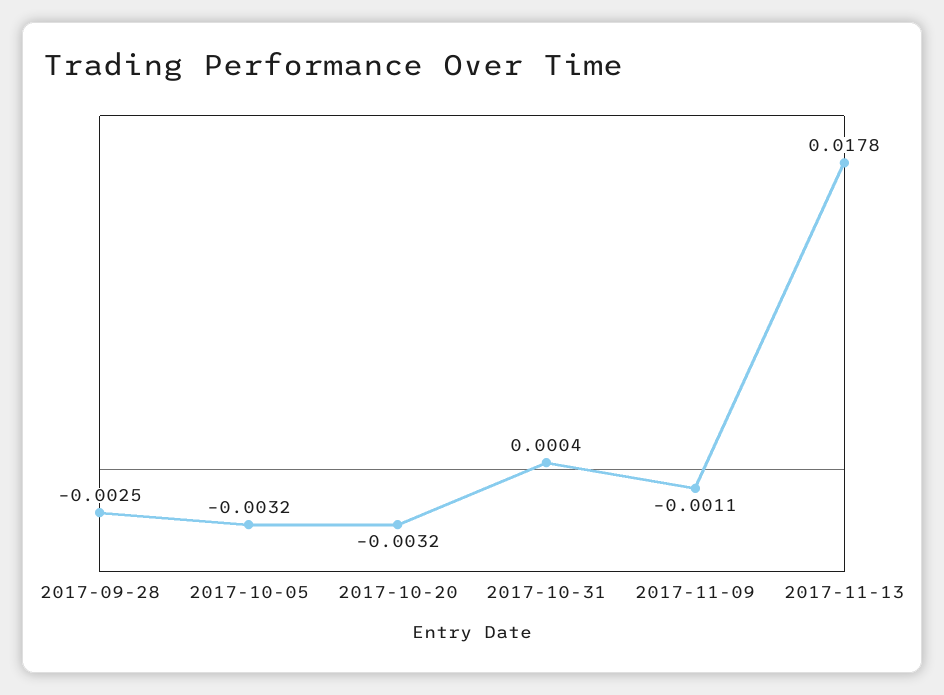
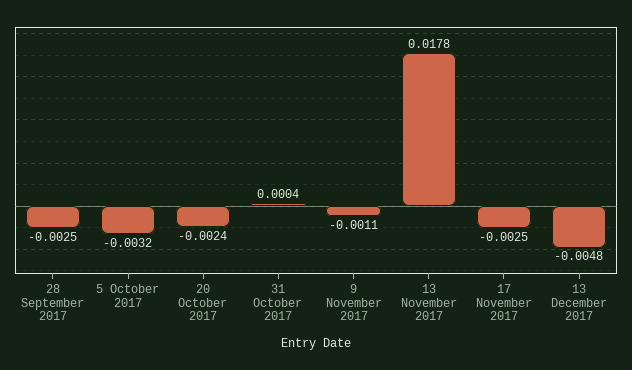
2017-10-20: -0.0032 -> -0.0024
17 November 2017: none -> -0.0025
13 December 2017: none -> -0.0048

